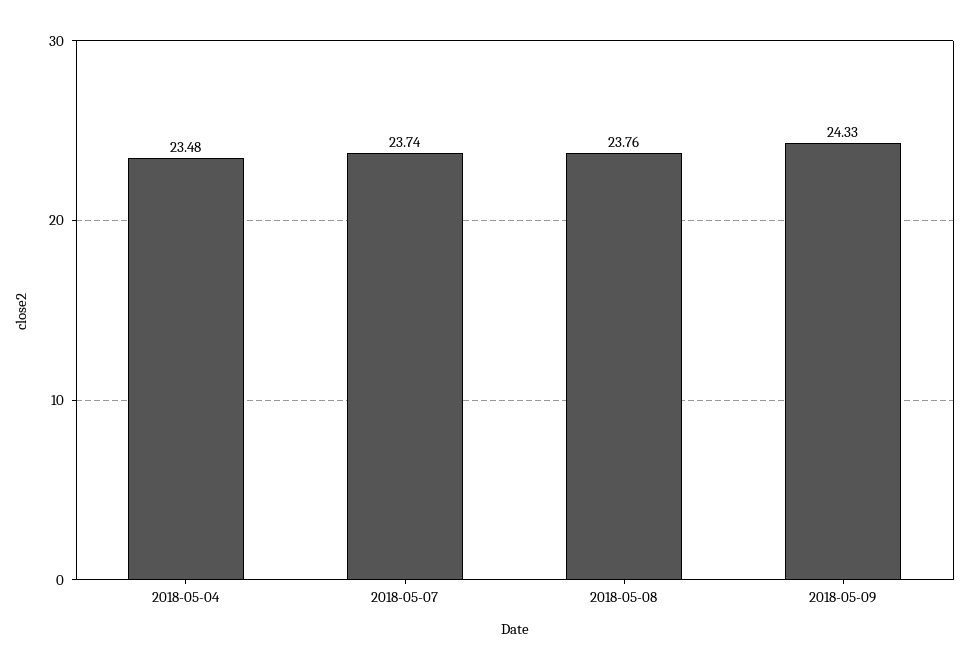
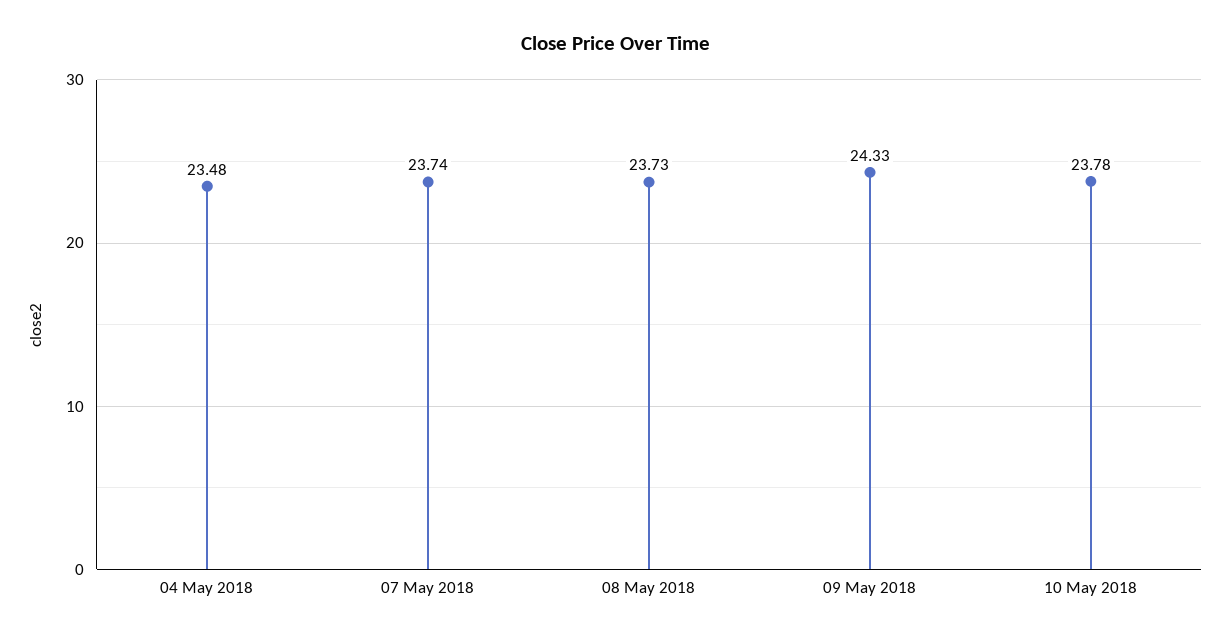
2018-05-08: 23.76 -> 23.73
10 May 2018: none -> 23.78

